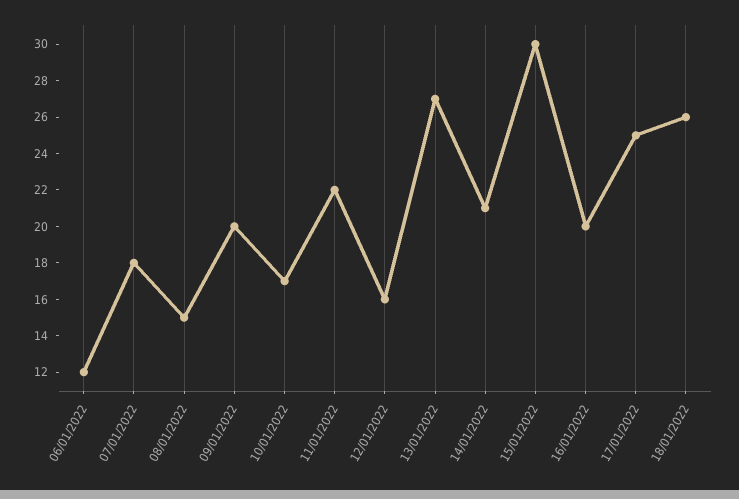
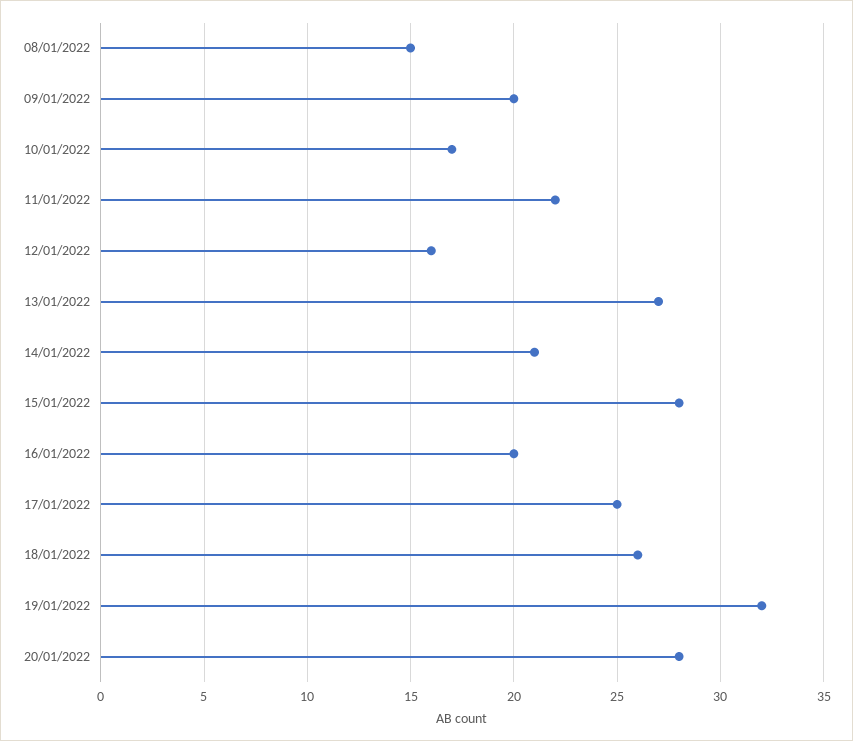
06/01/2022: 12 -> none
07/01/2022: 18 -> none
15/01/2022: 30 -> 28
19/01/2022: none -> 32
20/01/2022: none -> 28

